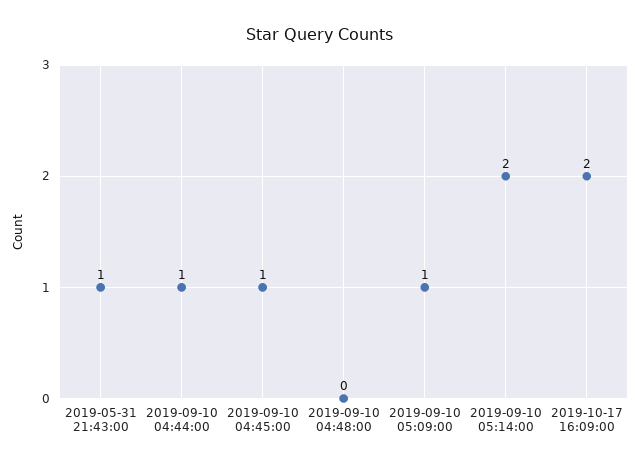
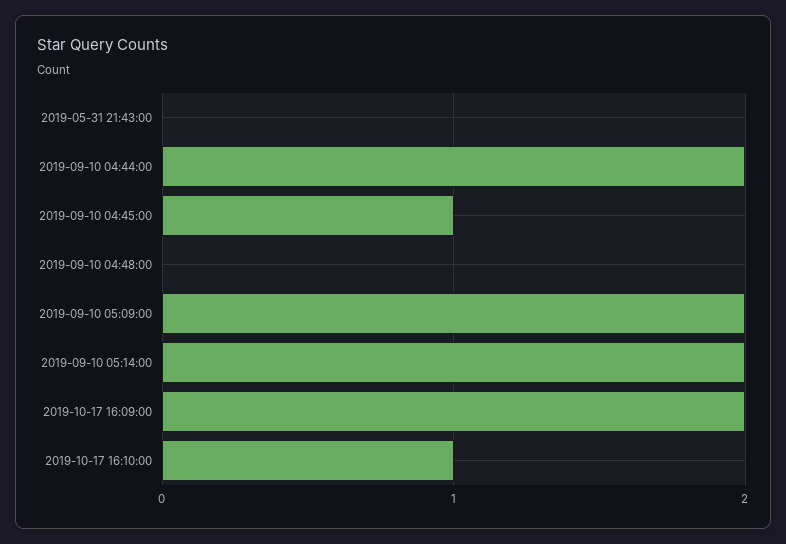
2019-05-31 21:43:00: 1 -> 0
2019-09-10 04:44:00: 1 -> 2
2019-09-10 05:09:00: 1 -> 2
2019-10-17 16:10:00: none -> 1

